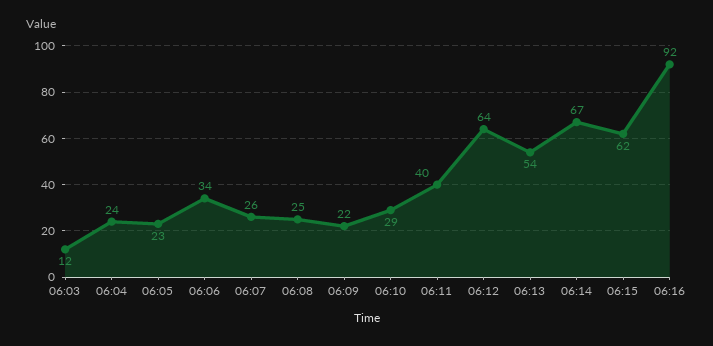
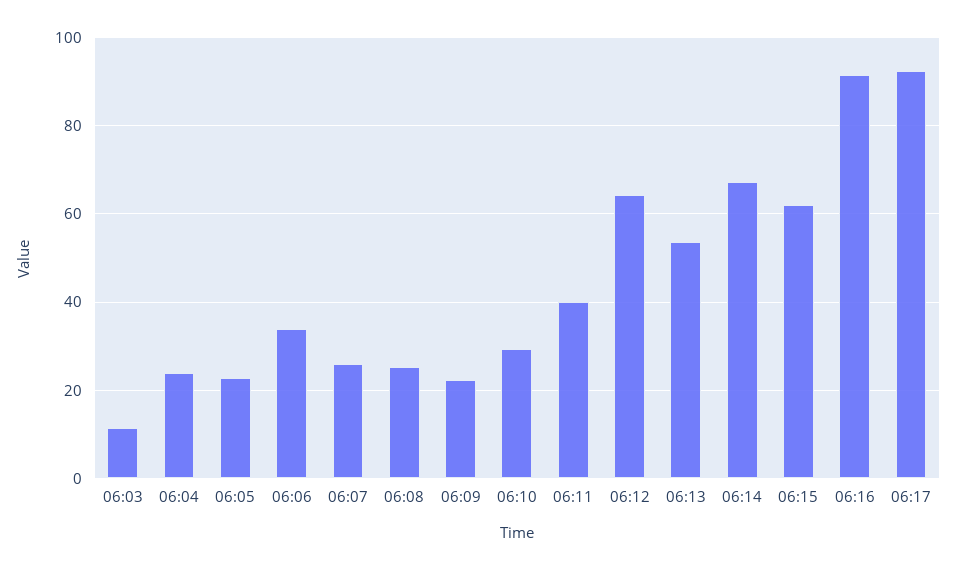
06:17: none -> 92

